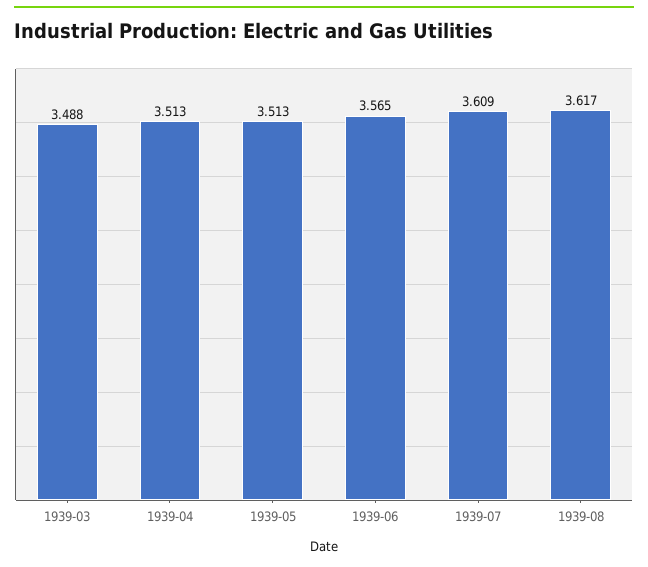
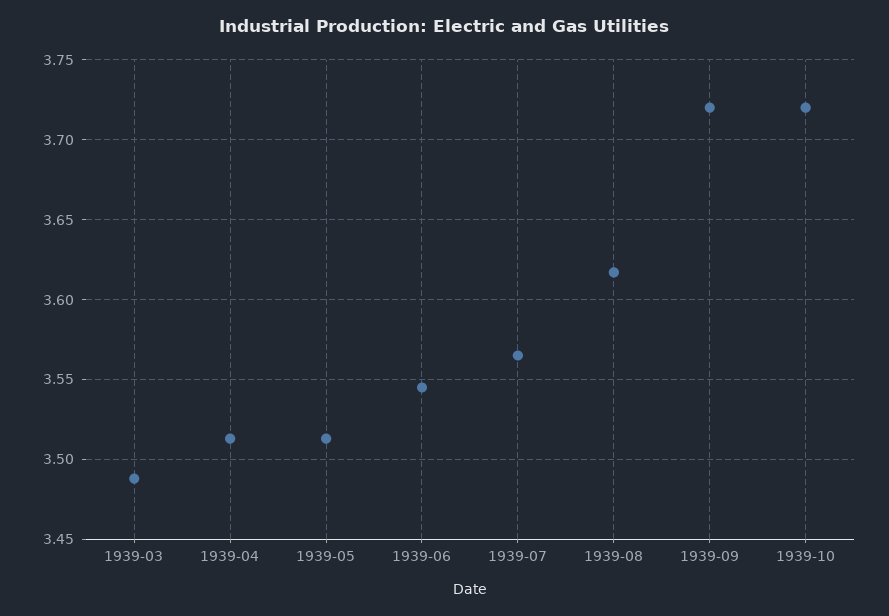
1939-06: 3.565 -> 3.545
1939-07: 3.609 -> 3.565
1939-09: none -> 3.72
1939-10: none -> 3.72

